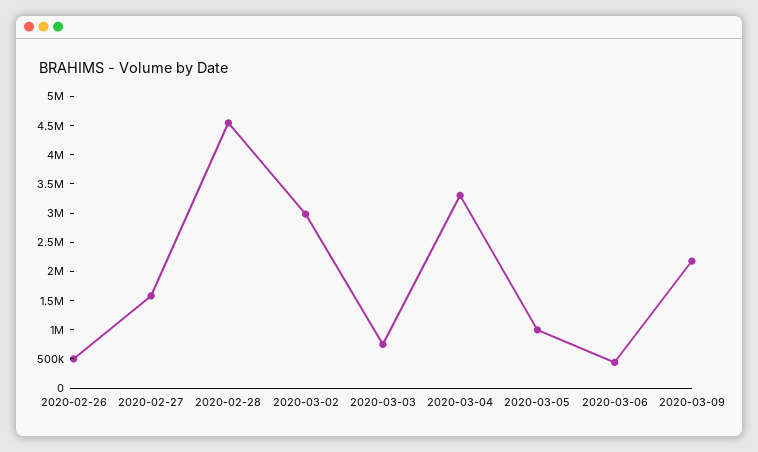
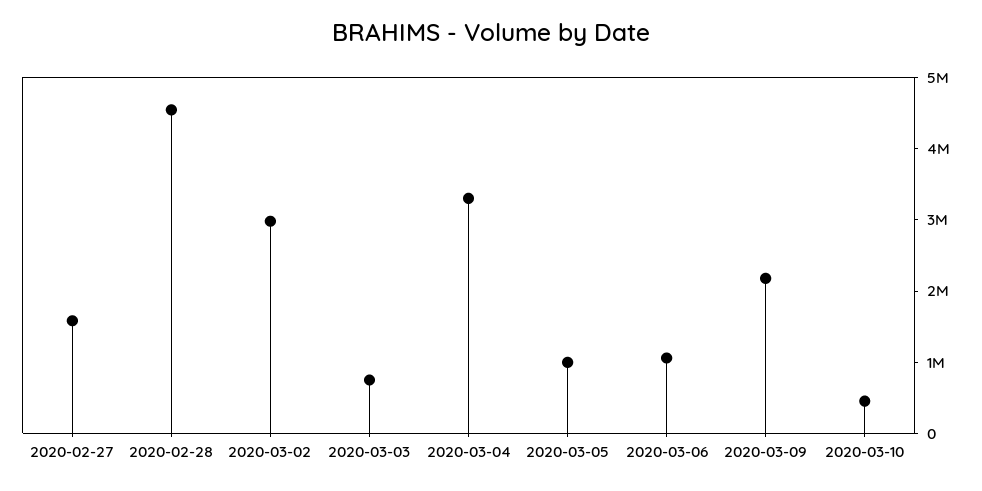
2020-02-26: 500000 -> none
2020-03-06: 500000 -> 1000000
2020-03-10: none -> 400000

